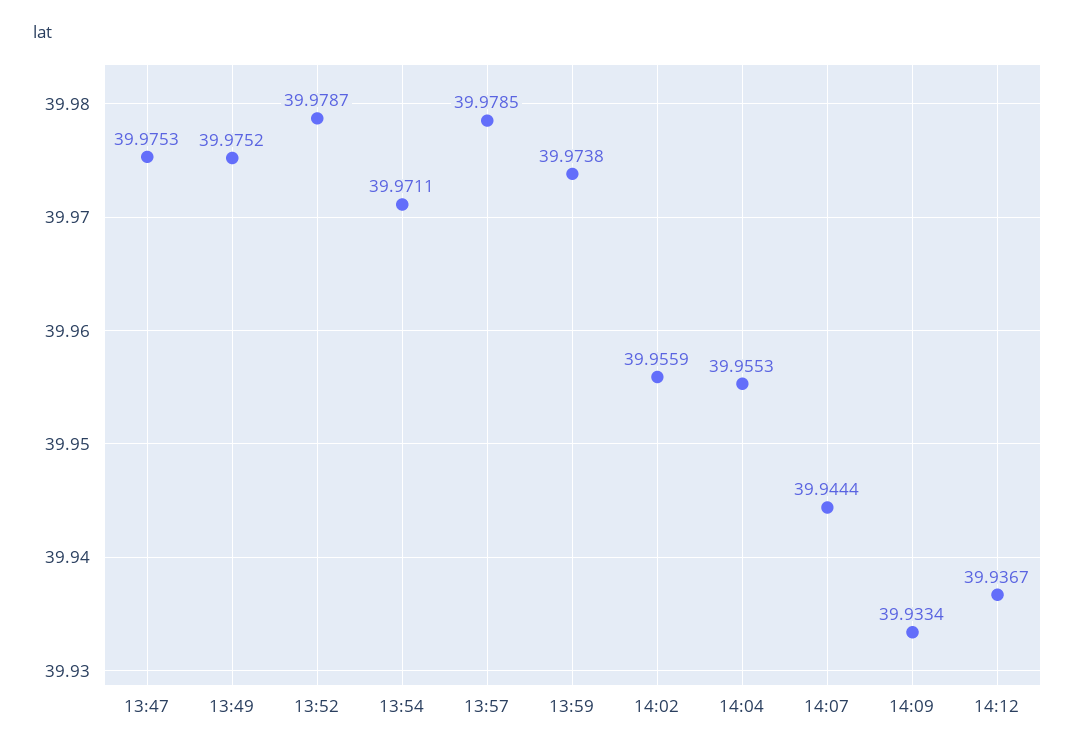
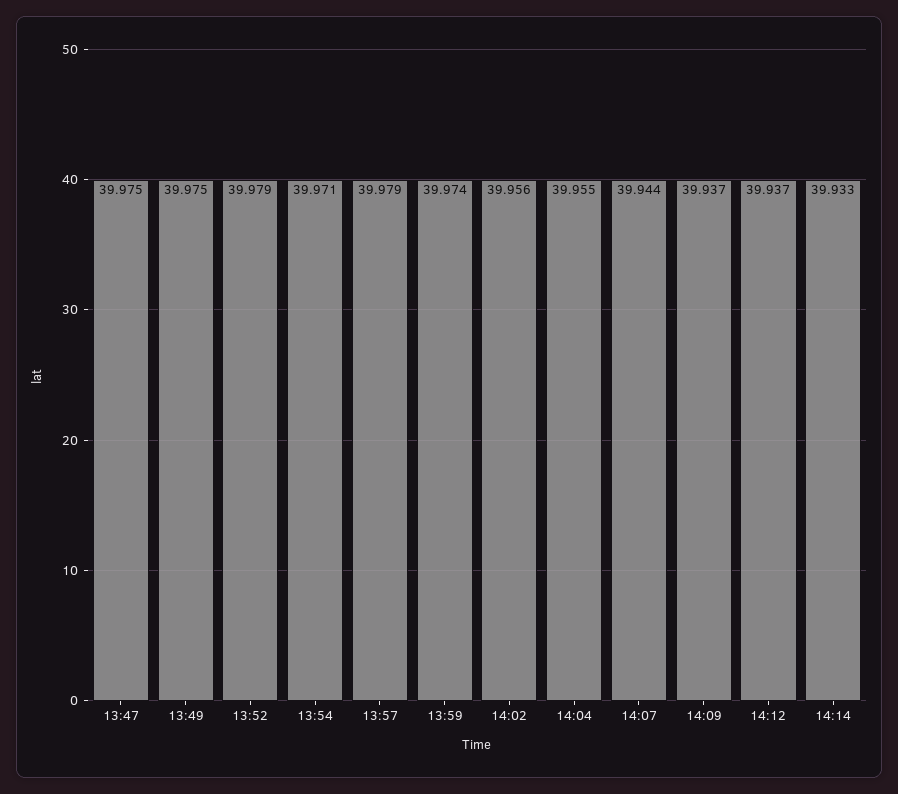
14:09: 39.9334 -> 39.937
14:14: none -> 39.933

